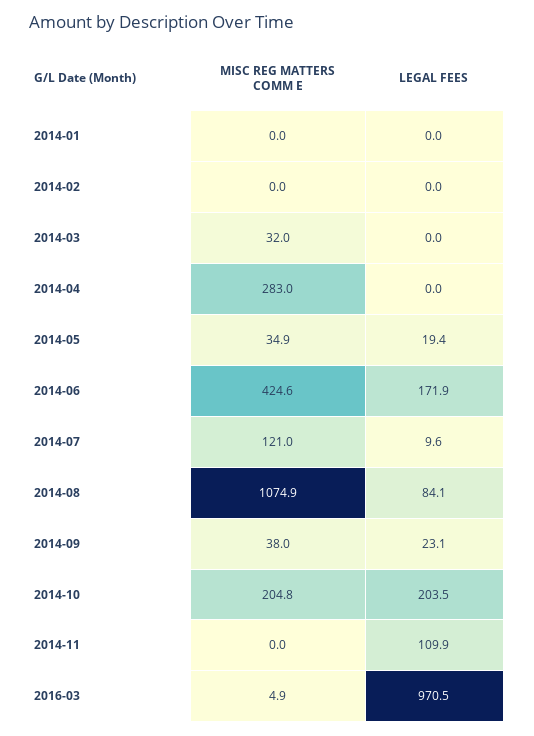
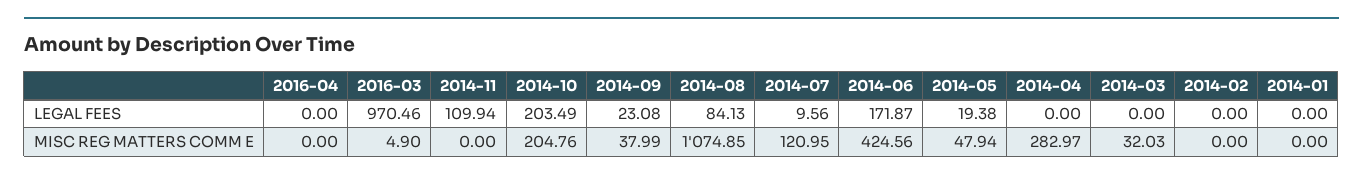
MISC REG MATTERS COMM E, 2014-05: 34.9 -> 47.94
LEGAL FEES, 2016-04: none -> 0
MISC REG MATTERS COMM E, 2016-04: none -> 0

